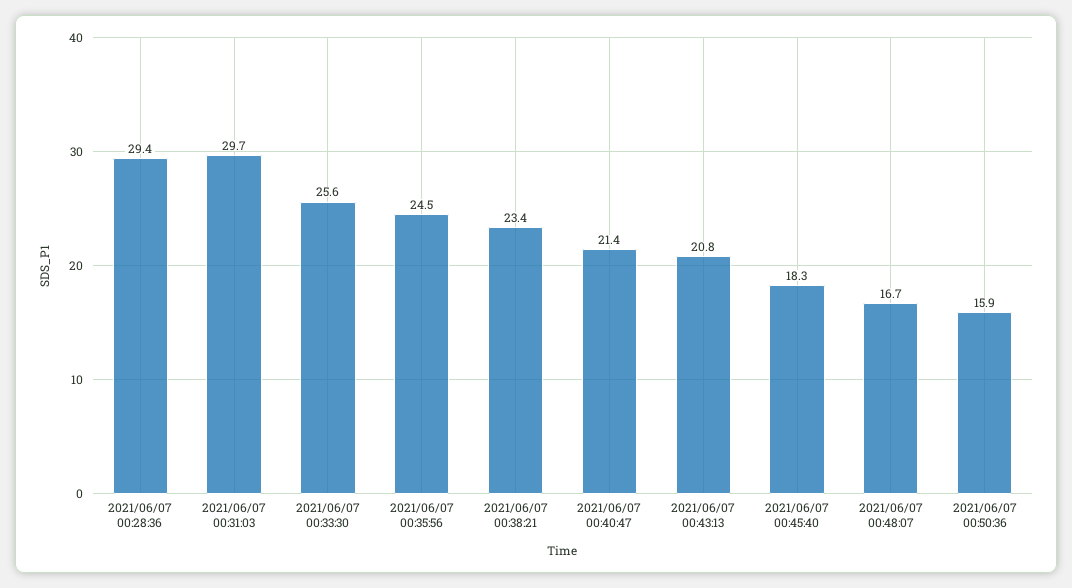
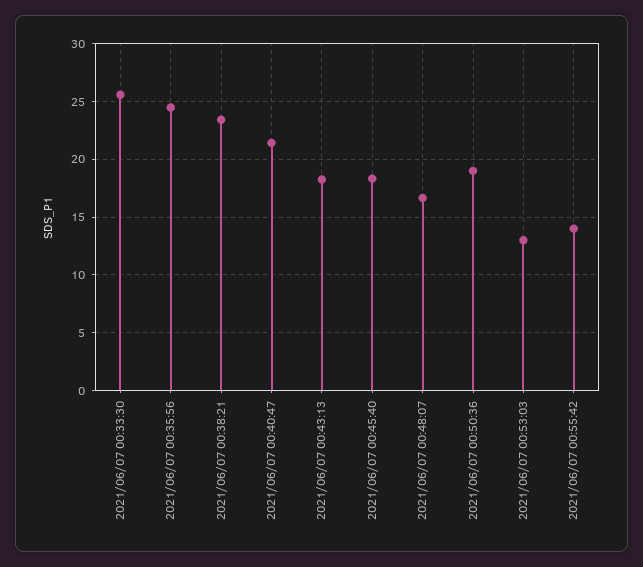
2021/06/07 00:28:36: 29.4 -> none
2021/06/07 00:31:03: 29.7 -> none
2021/06/07 00:43:13: 20.8 -> 18
2021/06/07 00:50:36: 15.9 -> 19
2021/06/07 00:53:03: none -> 13
2021/06/07 00:55:42: none -> 14

